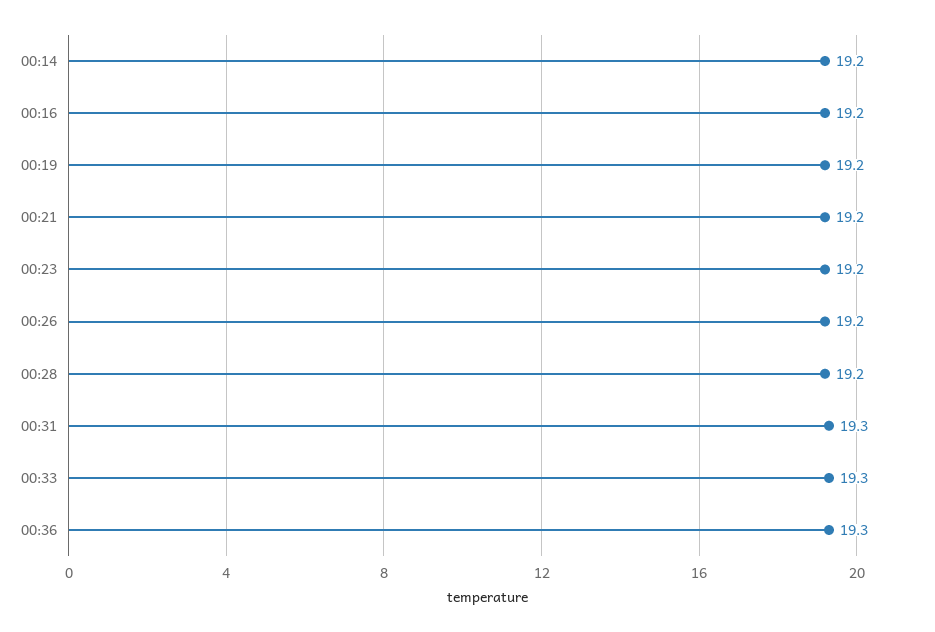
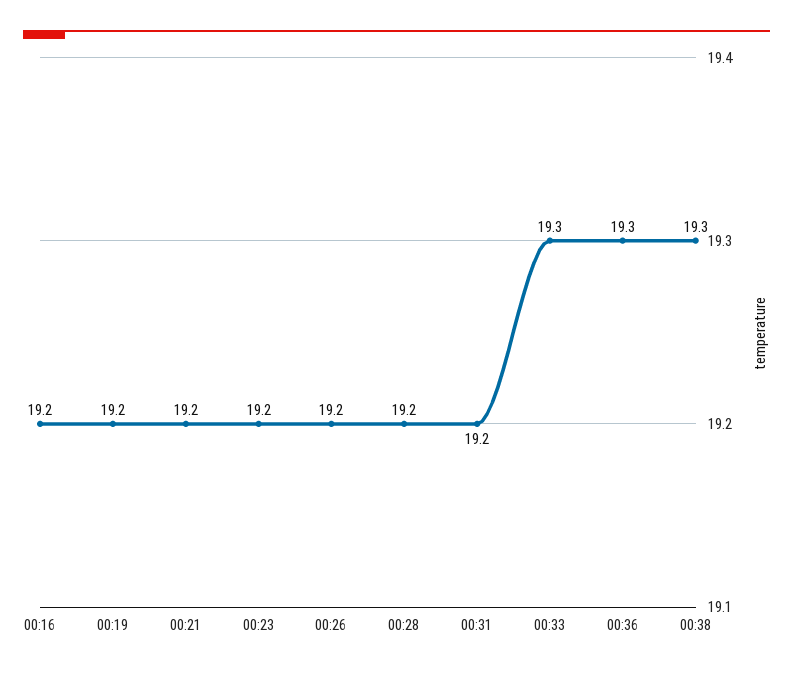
00:14: 19.2 -> none
00:31: 19.3 -> 19.2
00:38: none -> 19.3

